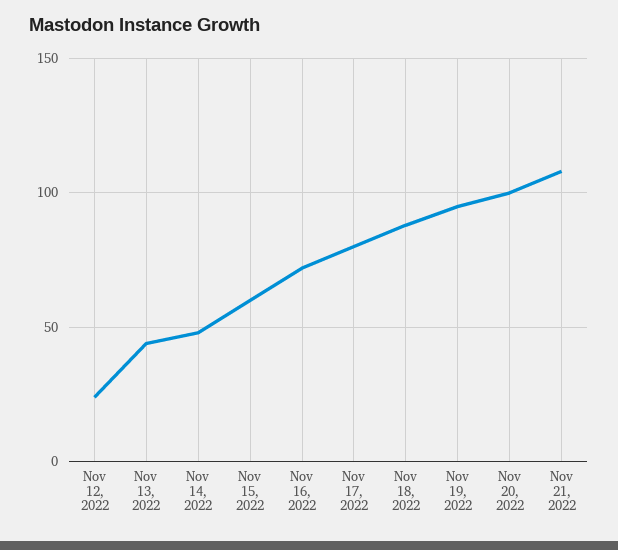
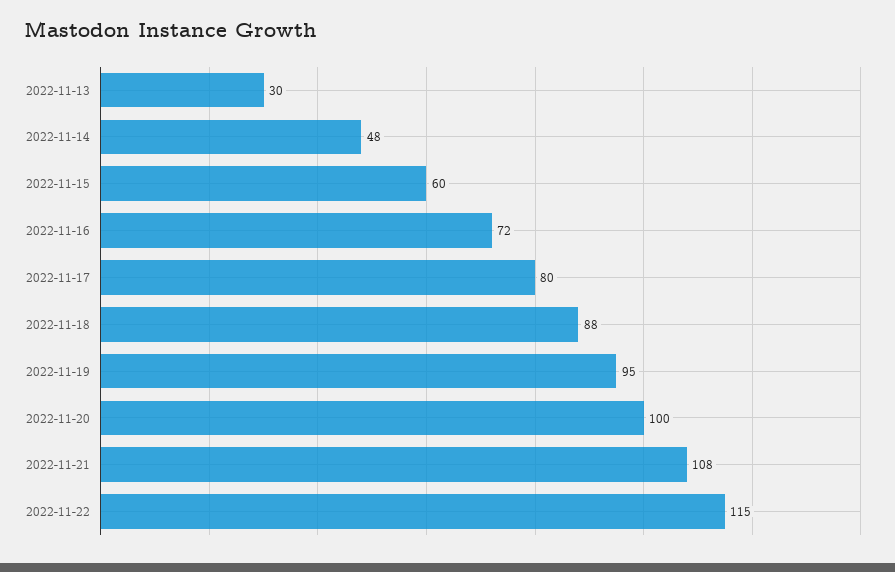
Nov 12, 2022: 25 -> none
Nov 13, 2022: 45 -> 30
2022-11-22: none -> 115

